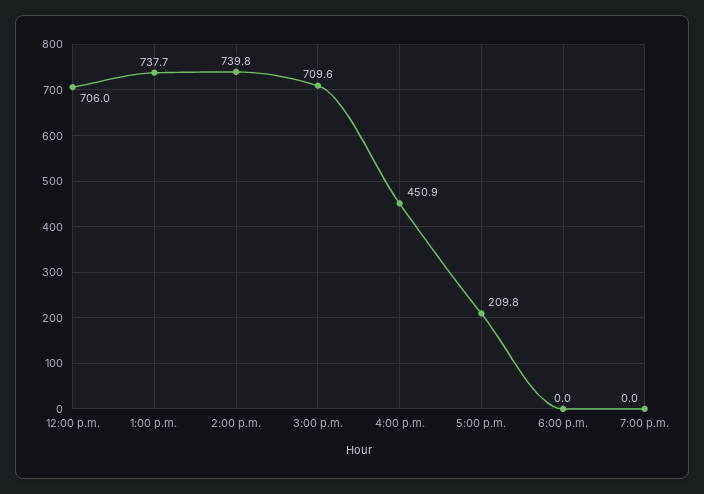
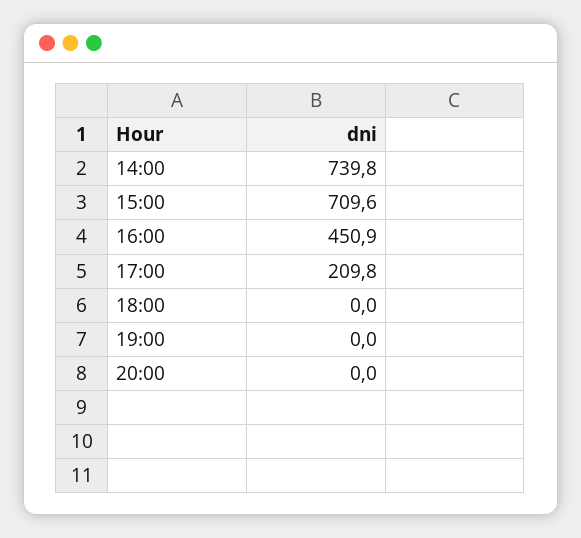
12:00 p.m.: 706 -> none
1:00 p.m.: 737.7 -> none
20:00: none -> 0

